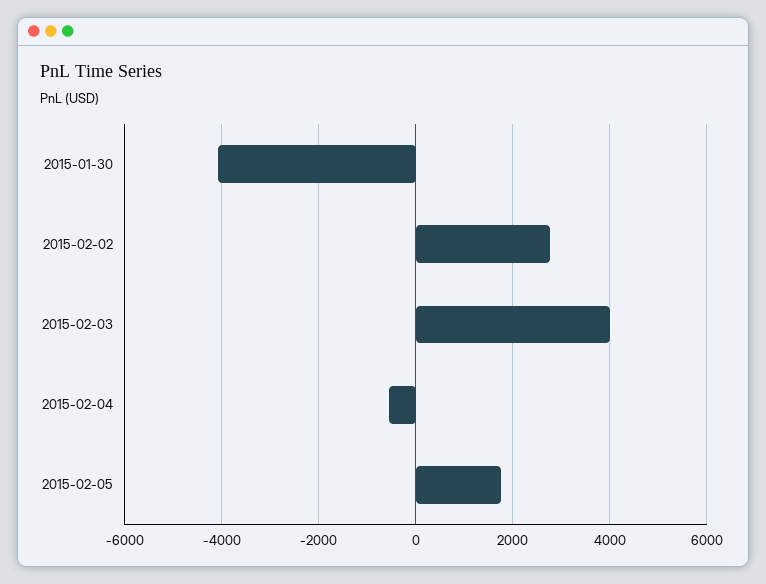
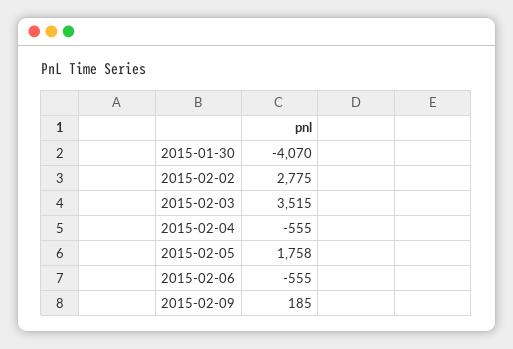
2015-02-03: 4000 -> 3515
2015-02-06: none -> -555
2015-02-09: none -> 185

